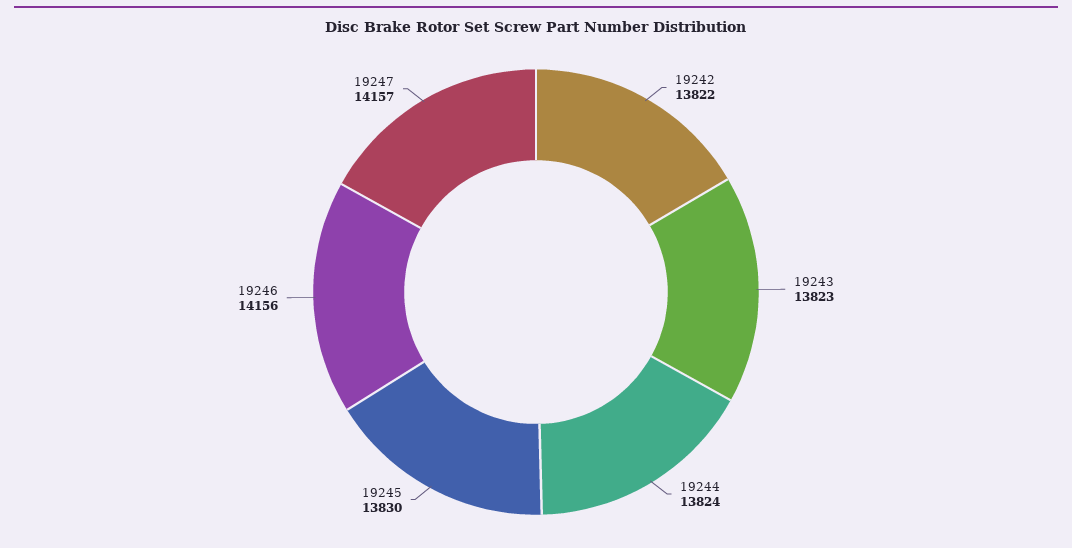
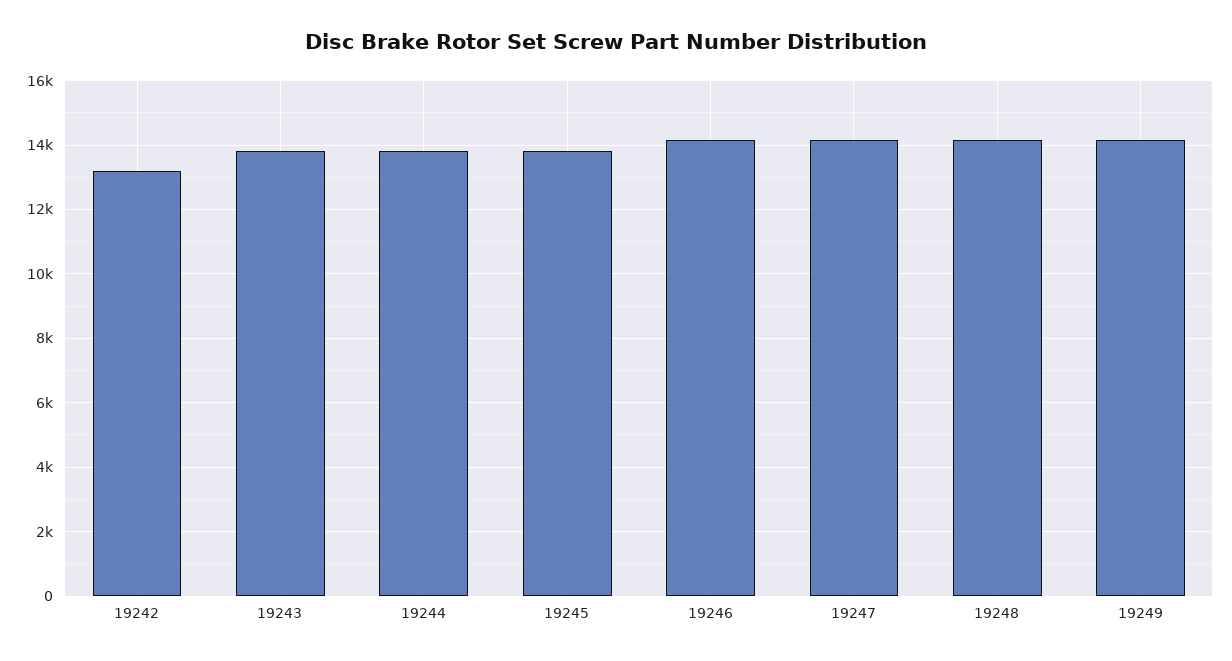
19242: 13822 -> 13200
19248: none -> 14200
19249: none -> 14200

